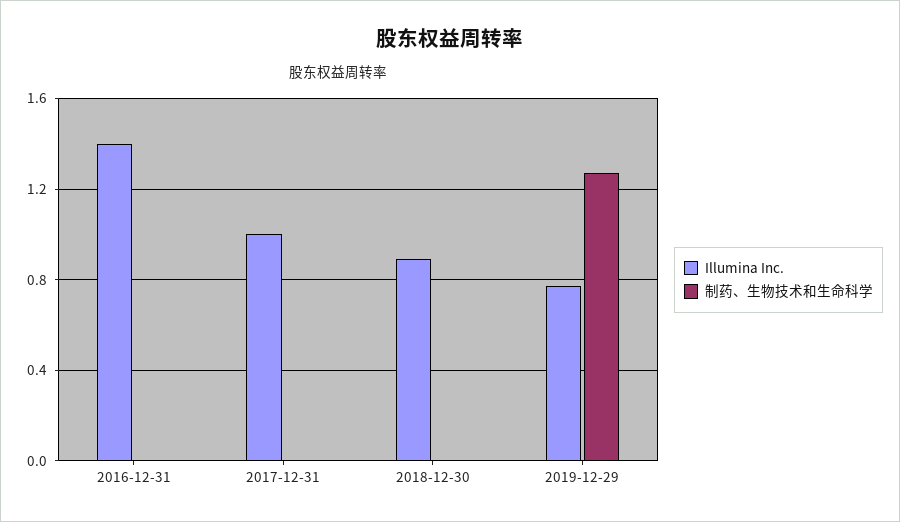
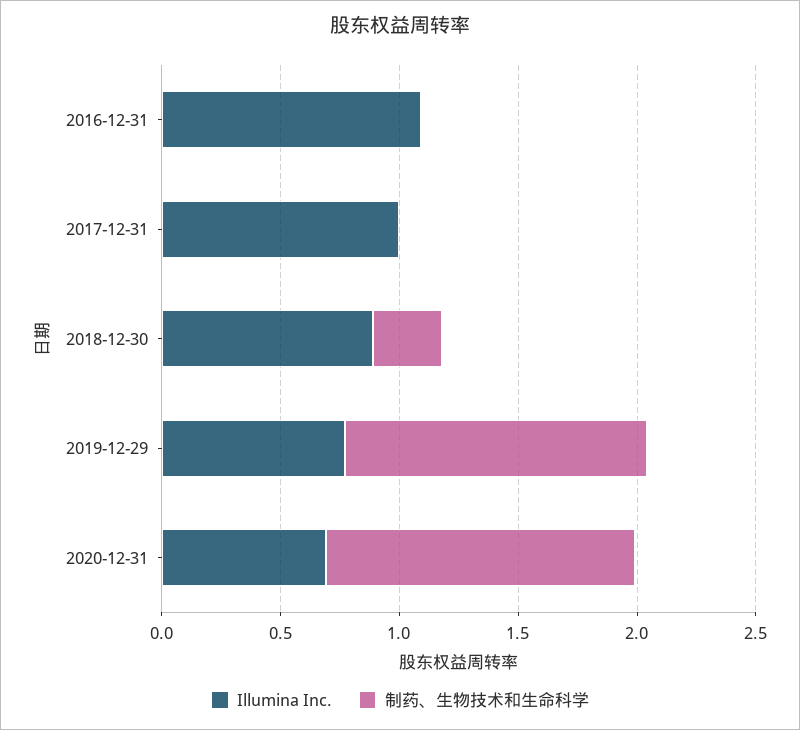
Illumina Inc., 2016-12-31: 1.4 -> 1.1
制药、生物技术和生命科学, 2018-12-30: 0 -> 0.3
Illumina Inc., 2020-12-31: none -> 0.7
制药、生物技术和生命科学, 2020-12-31: none -> 1.3

